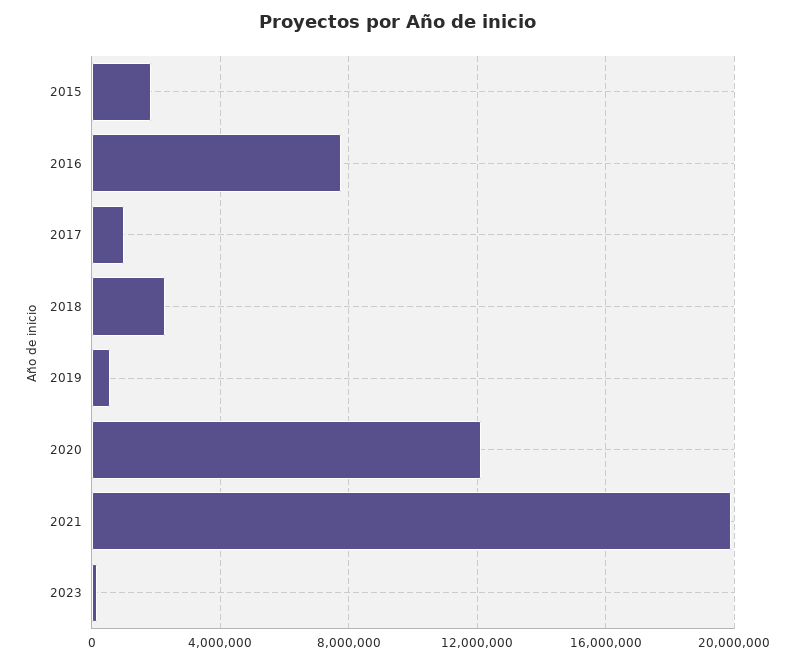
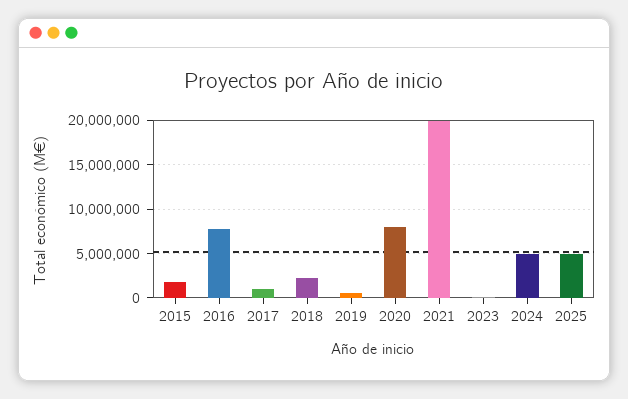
2020: 12000000 -> 8000000
2024: none -> 5000000
2025: none -> 5000000

